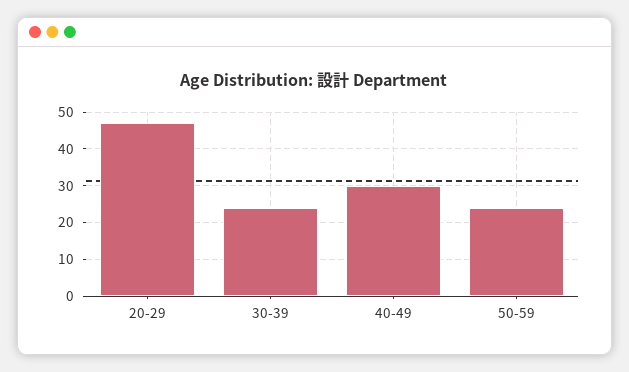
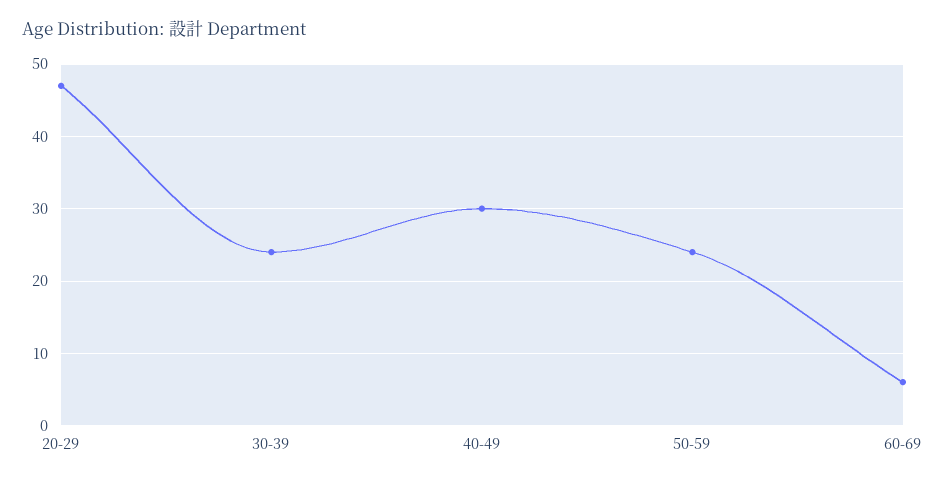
60-69: none -> 6

